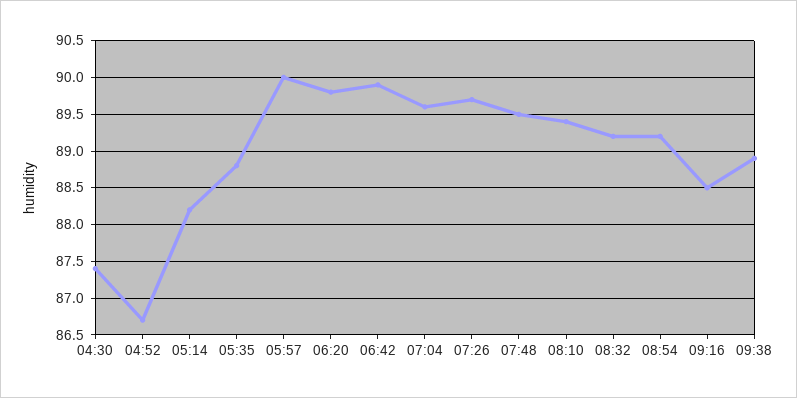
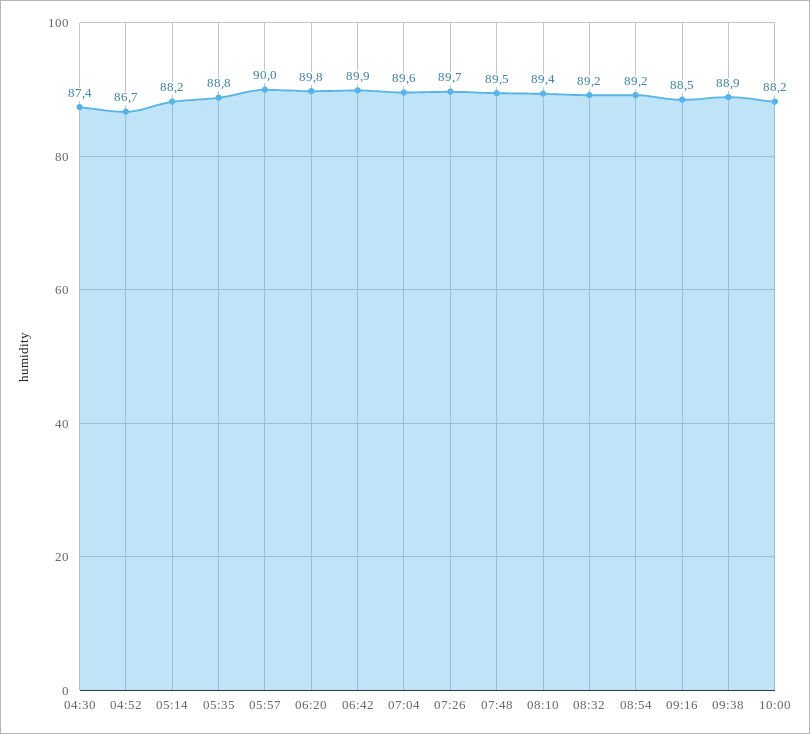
10:00: none -> 88.2

